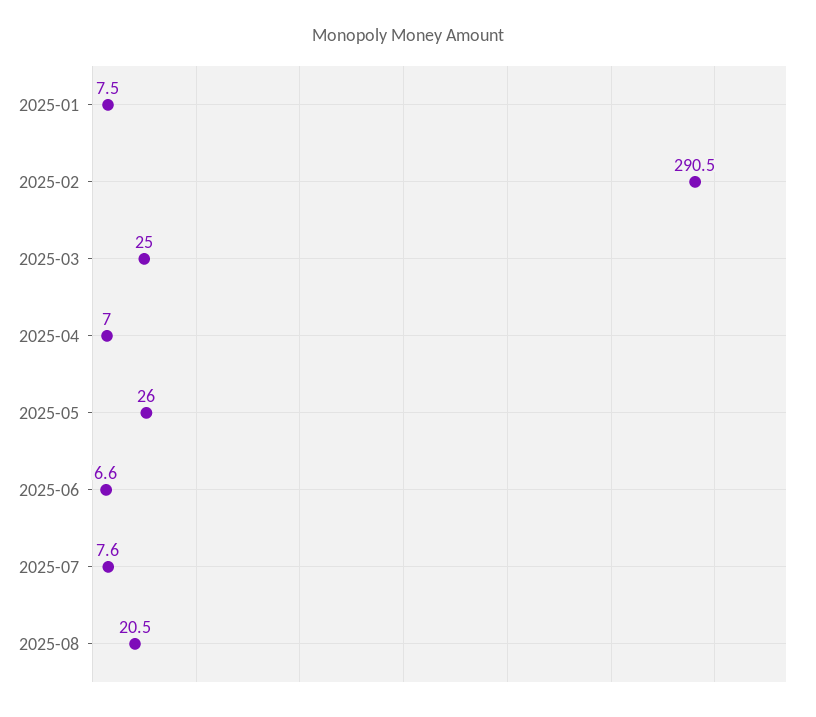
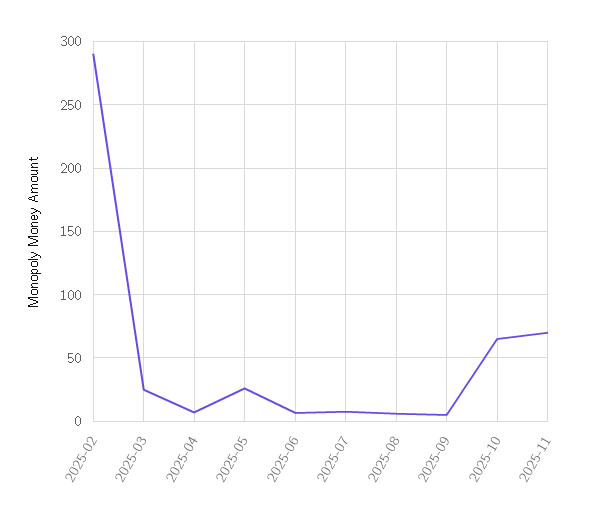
2025-01: 7.5 -> none
2025-08: 20.5 -> 5
2025-09: none -> 5
2025-10: none -> 65
2025-11: none -> 70

